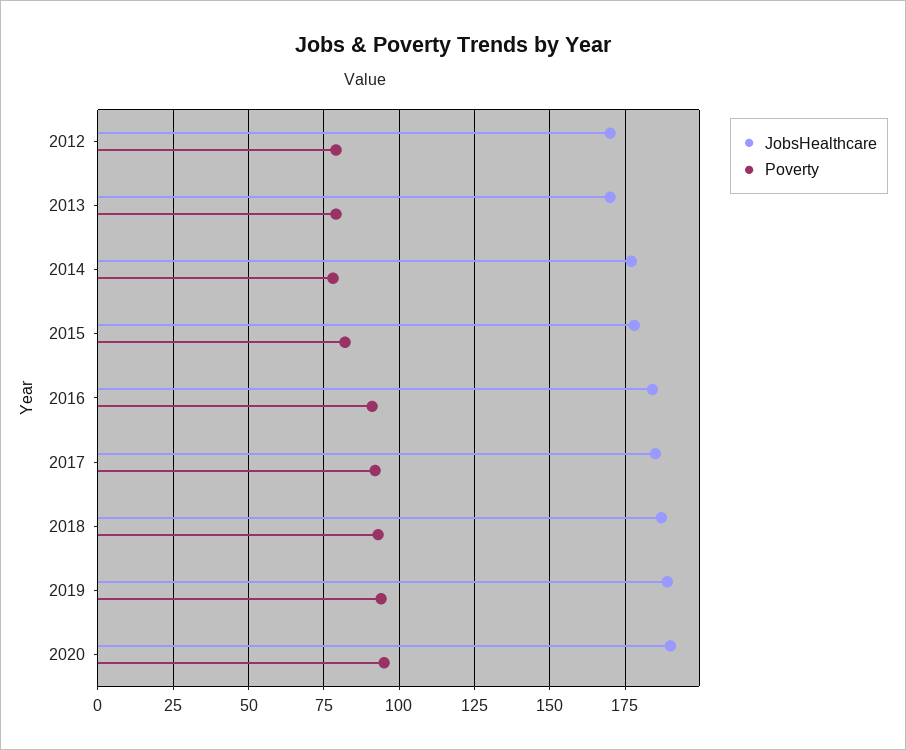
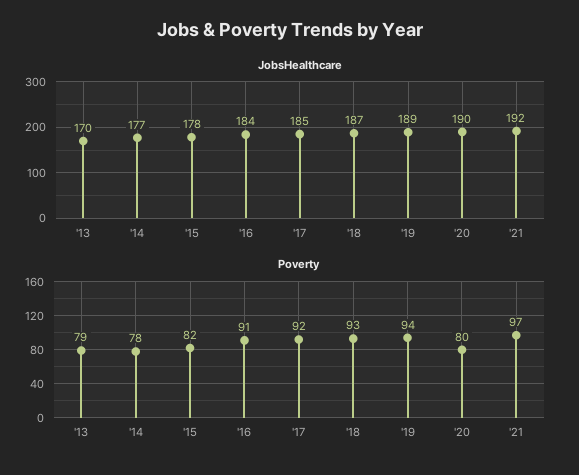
JobsHealthcare, 2012: 170 -> none
Poverty, 2012: 80 -> none
Poverty, 2020: 95 -> 80
JobsHealthcare, '21: none -> 192
Poverty, '21: none -> 97

